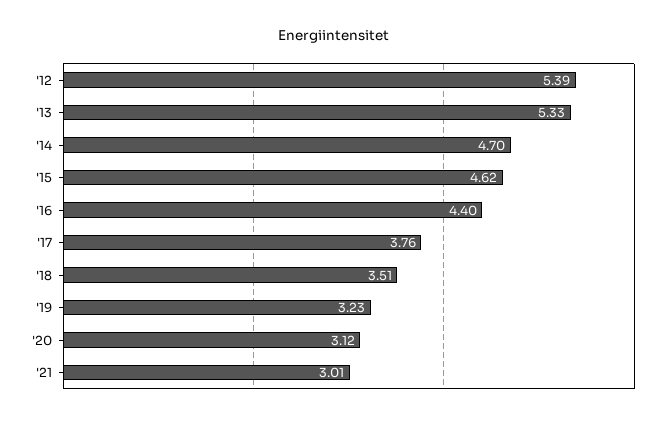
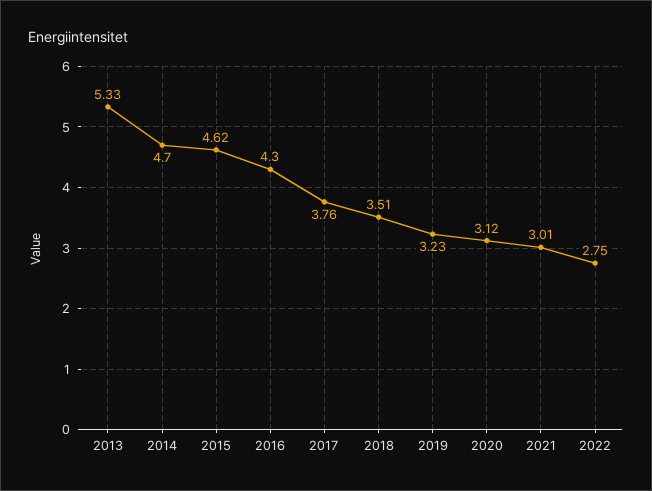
'12: 5.39 -> none
'16: 4.4 -> 4.3
2022: none -> 2.75

